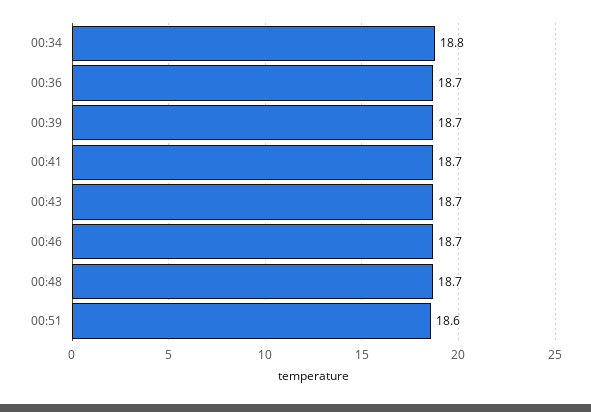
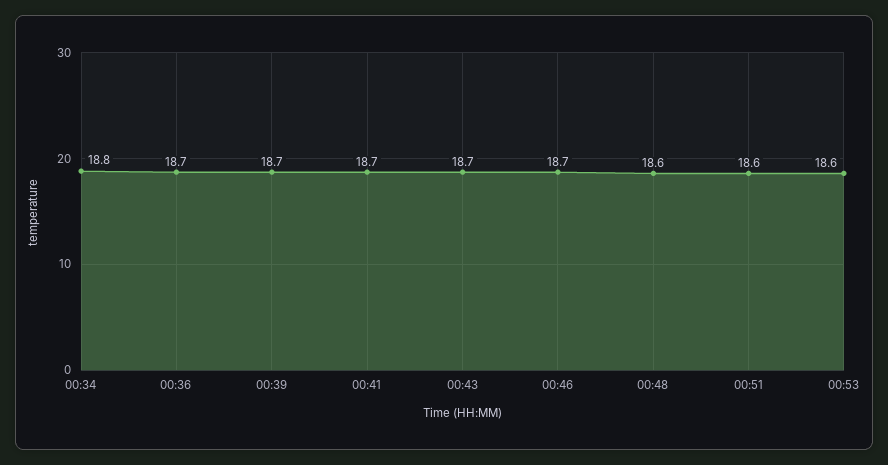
00:48: 18.7 -> 18.6
00:53: none -> 18.6

